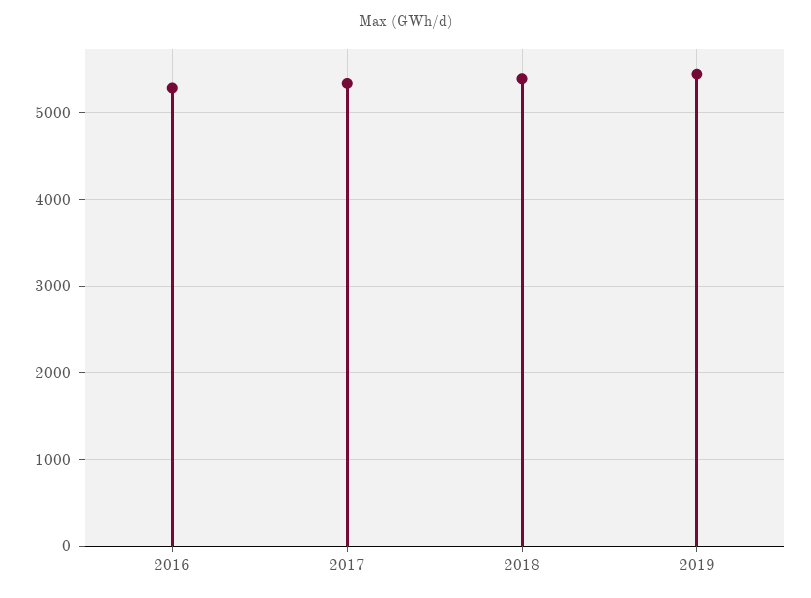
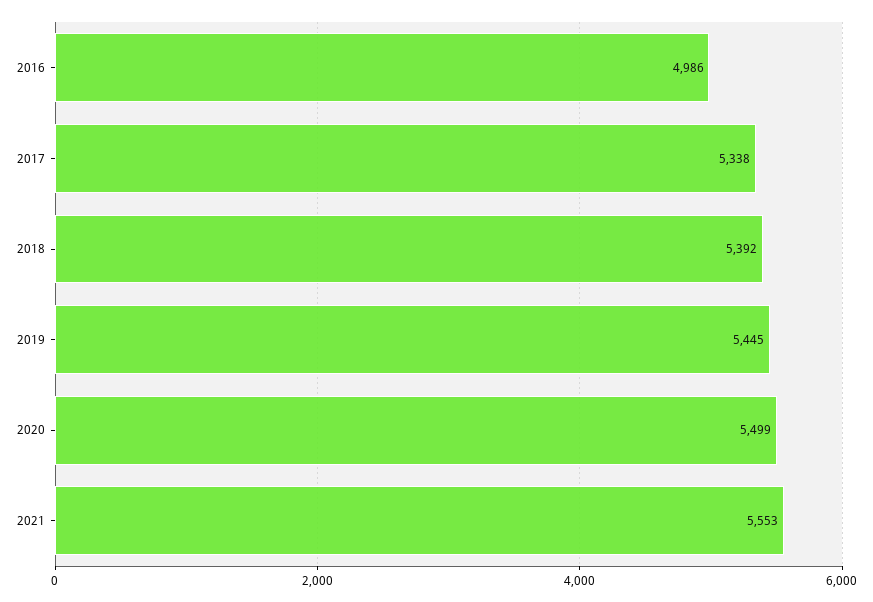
2016: 5300 -> 4986
2020: none -> 5499
2021: none -> 5553

